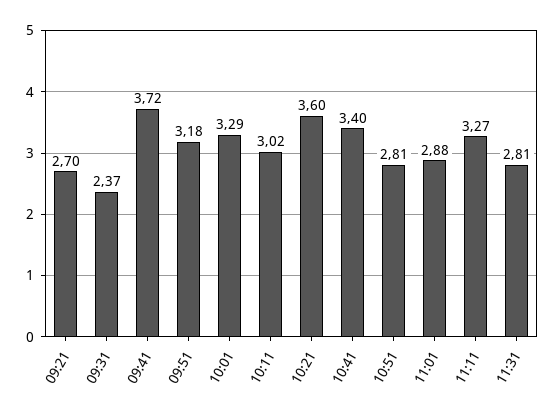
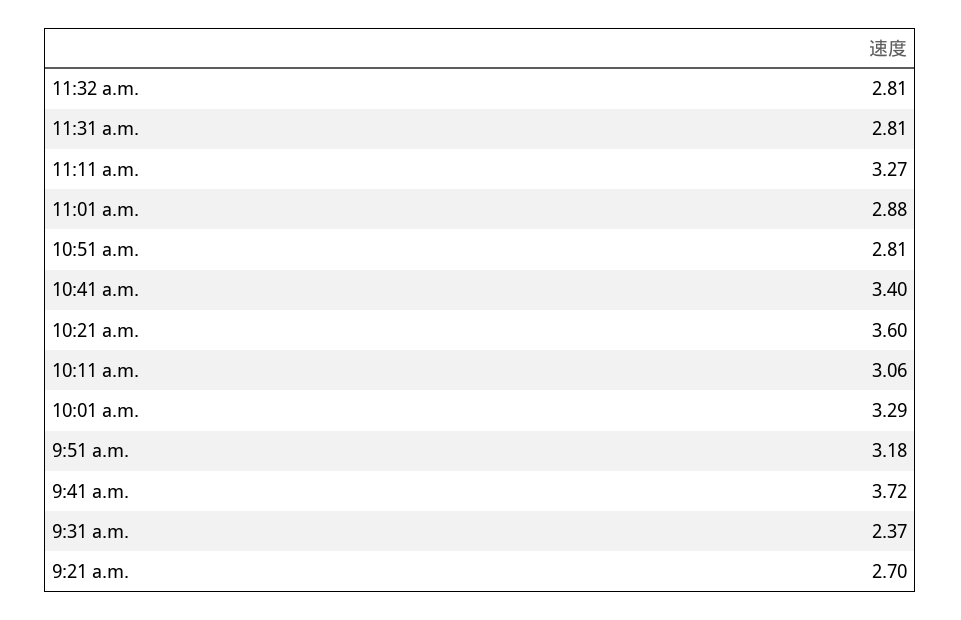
10:11: 3.02 -> 3.06
11:32 a.m.: none -> 2.81

